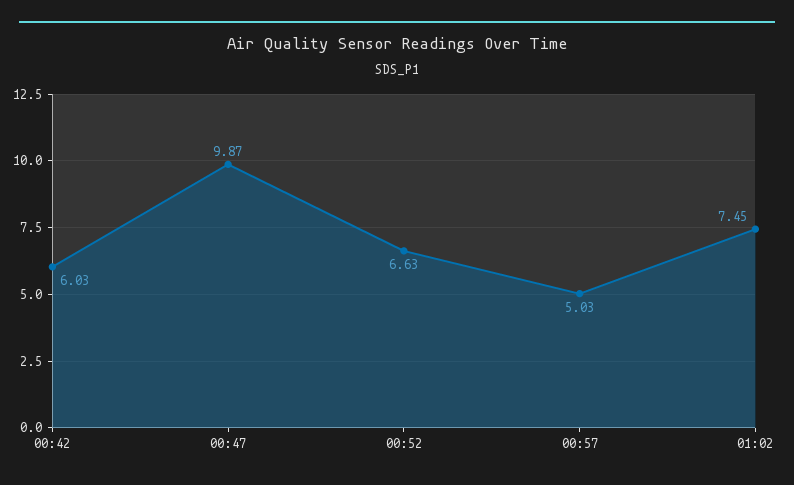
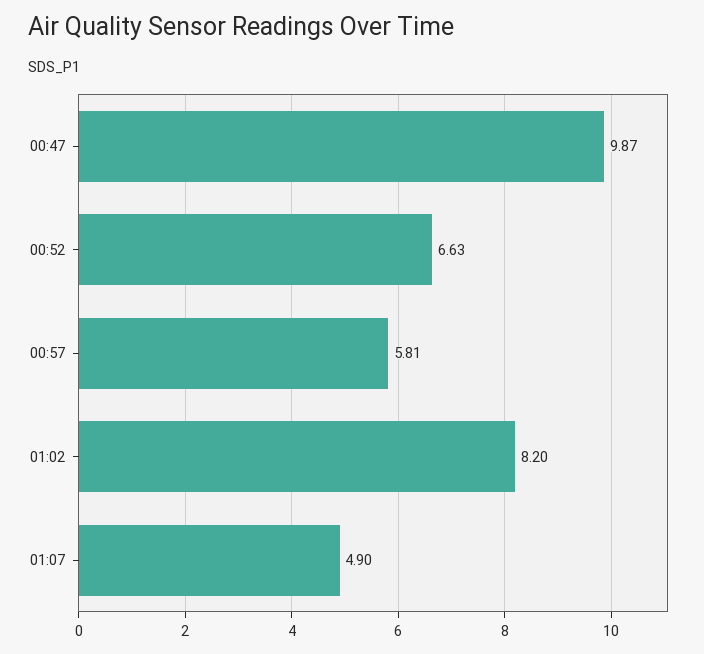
00:42: 6.03 -> none
00:57: 5.03 -> 5.81
01:02: 7.45 -> 8.2
01:07: none -> 4.9

